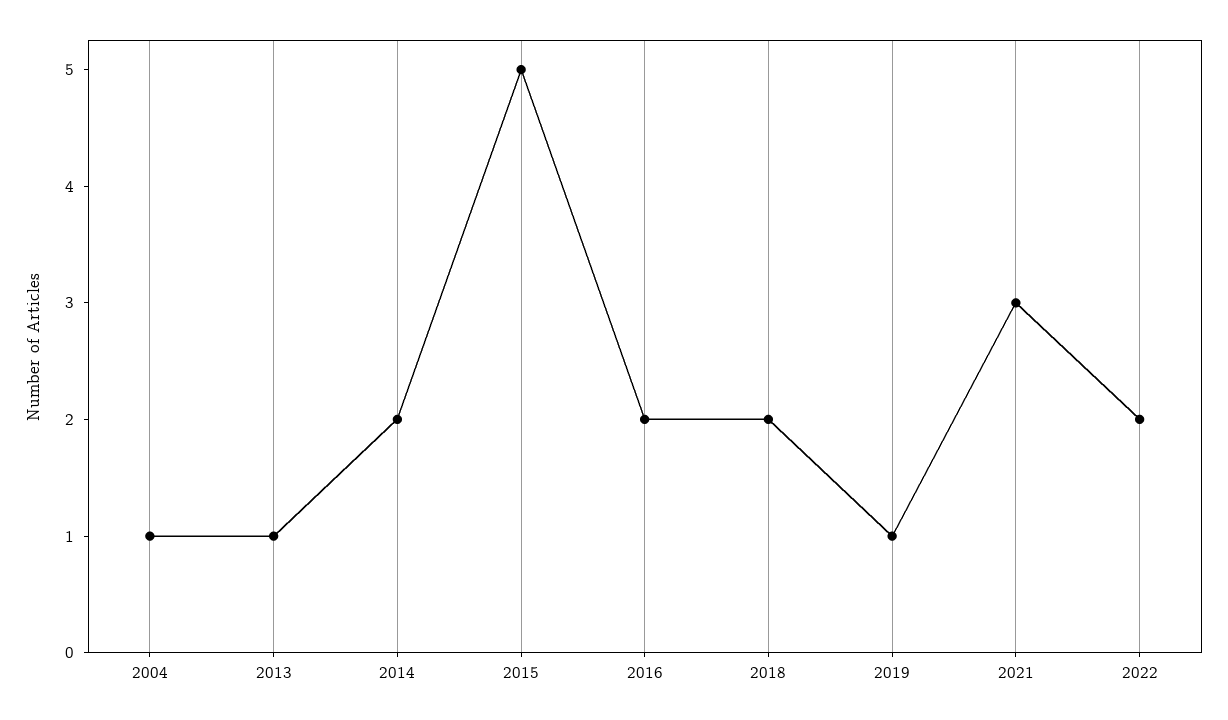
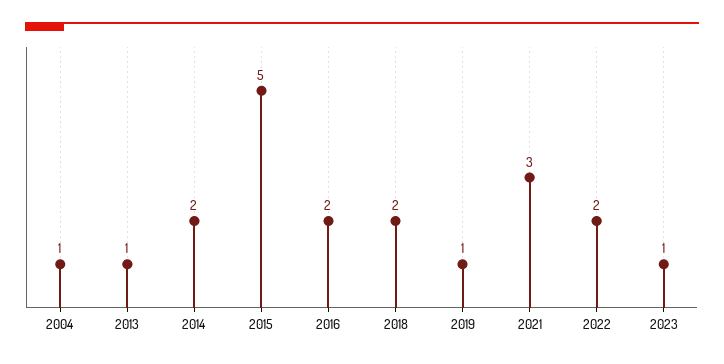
2023: none -> 1

